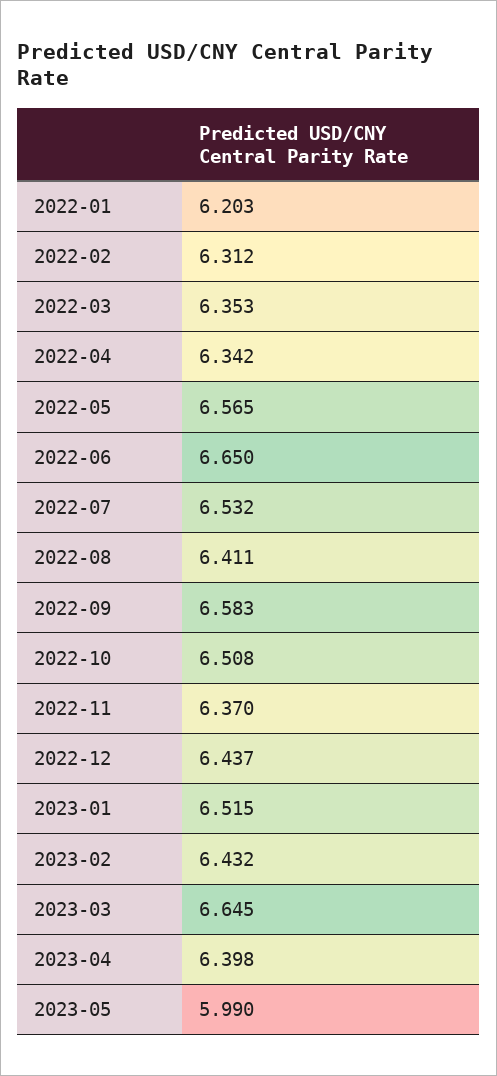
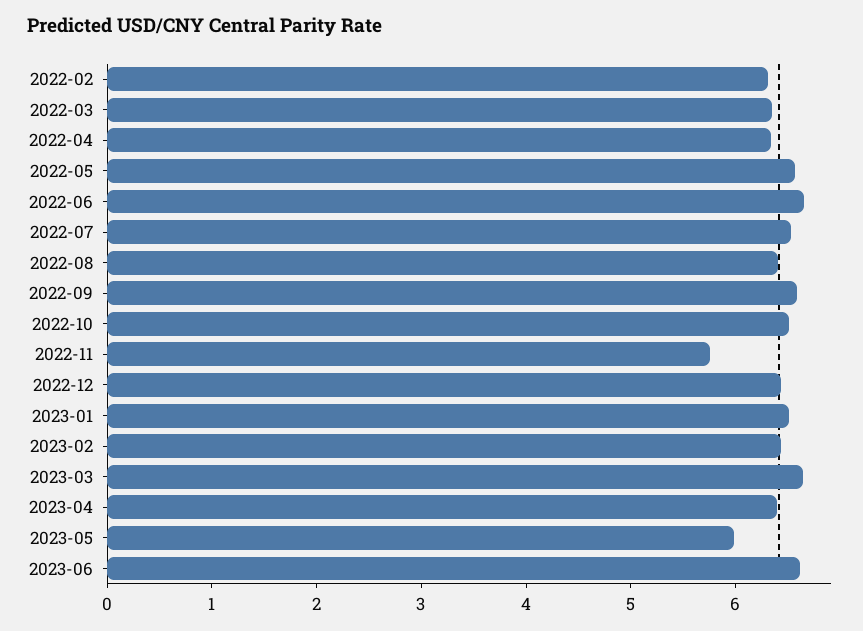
2022-01: 6.203 -> none
2022-11: 6.37 -> 5.8
2023-06: none -> 6.6

